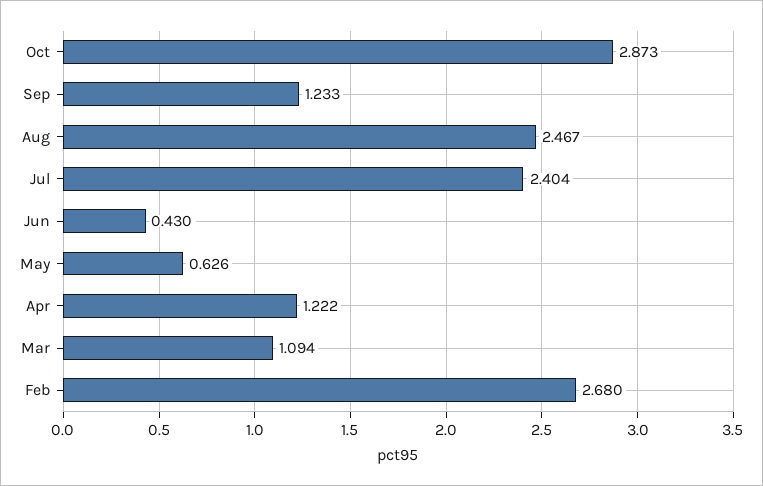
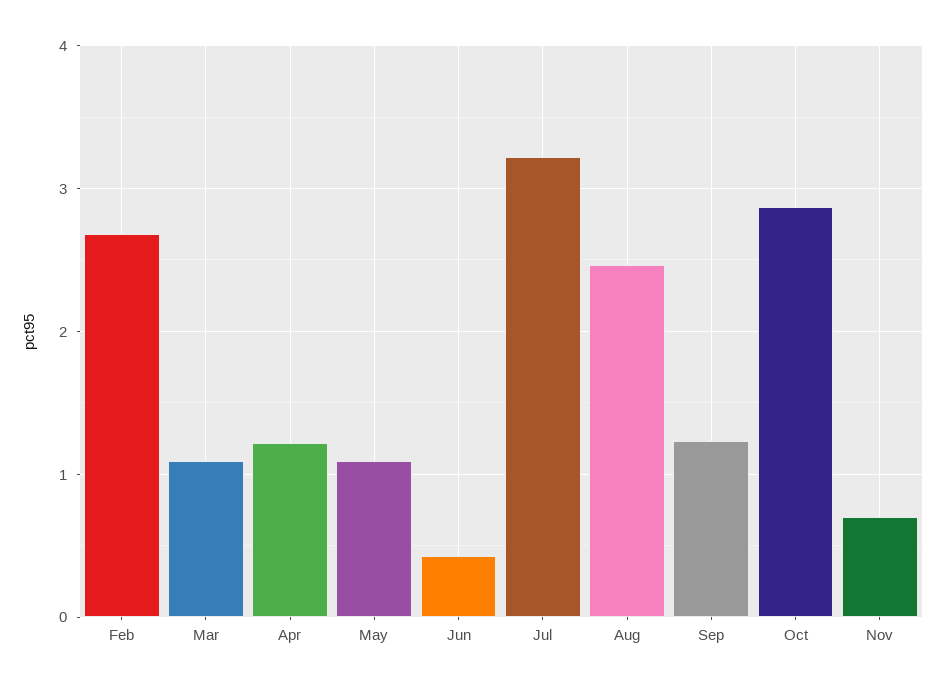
Jul: 2.404 -> 3.2
May: 0.626 -> 1.1
Nov: none -> 0.7

